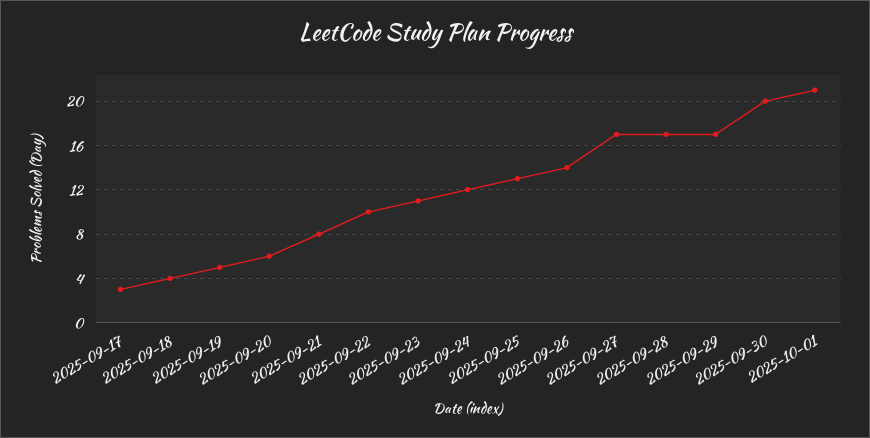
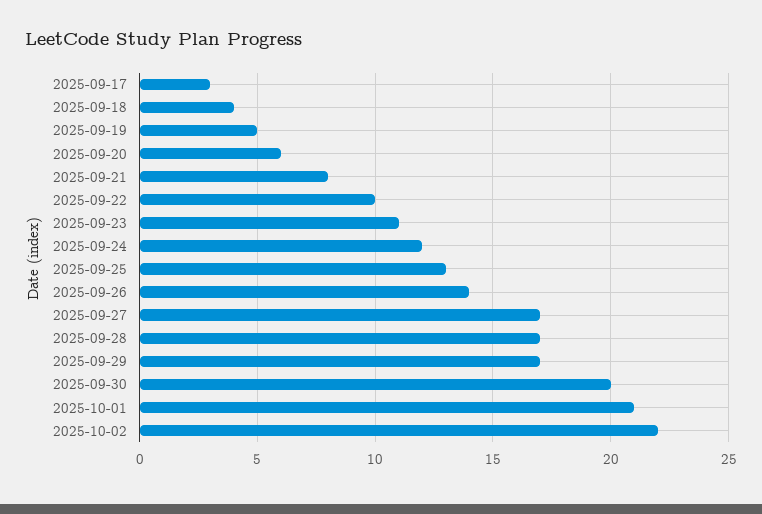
2025-10-02: none -> 22

